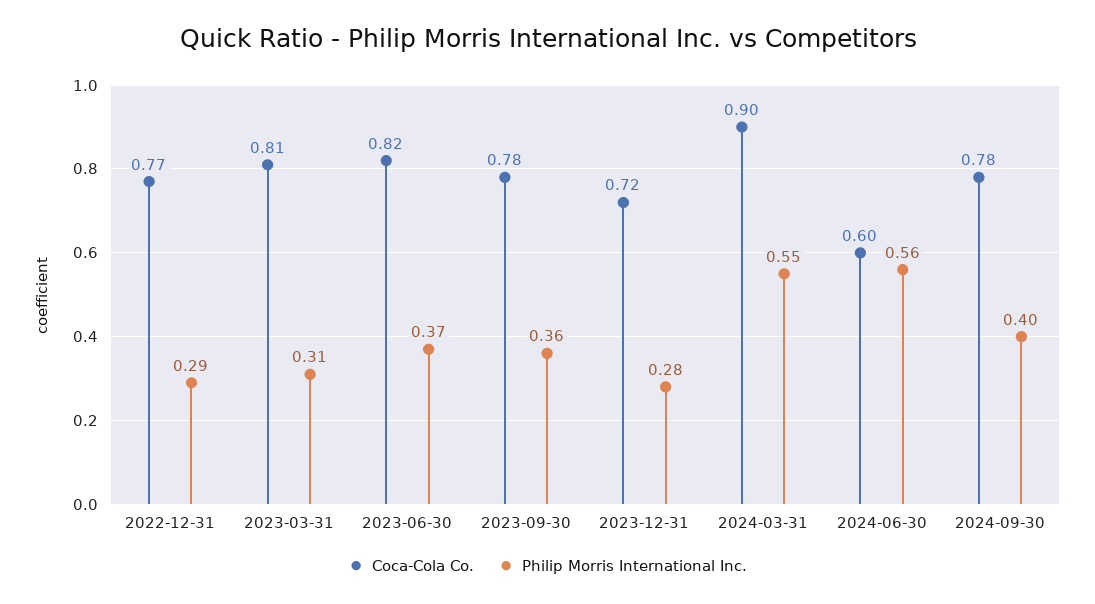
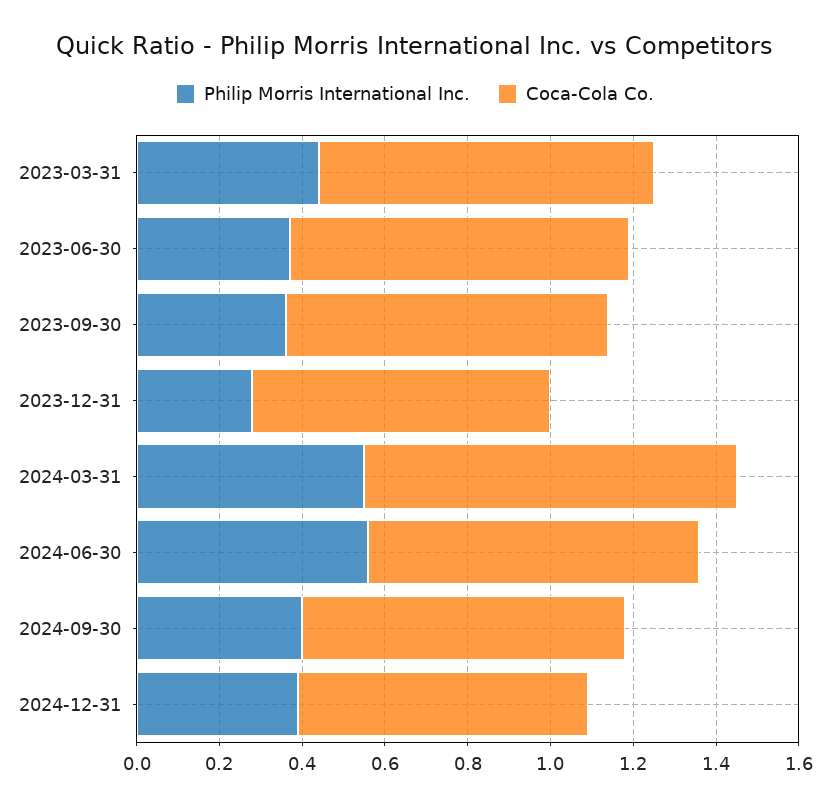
Coca-Cola Co., 2022-12-31: 0.77 -> none
Philip Morris International Inc., 2022-12-31: 0.29 -> none
Philip Morris International Inc., 2023-03-31: 0.31 -> 0.45
Coca-Cola Co., 2024-06-30: 0.6 -> 0.8
Philip Morris International Inc., 2024-12-31: none -> 0.4
Coca-Cola Co., 2024-12-31: none -> 0.7

